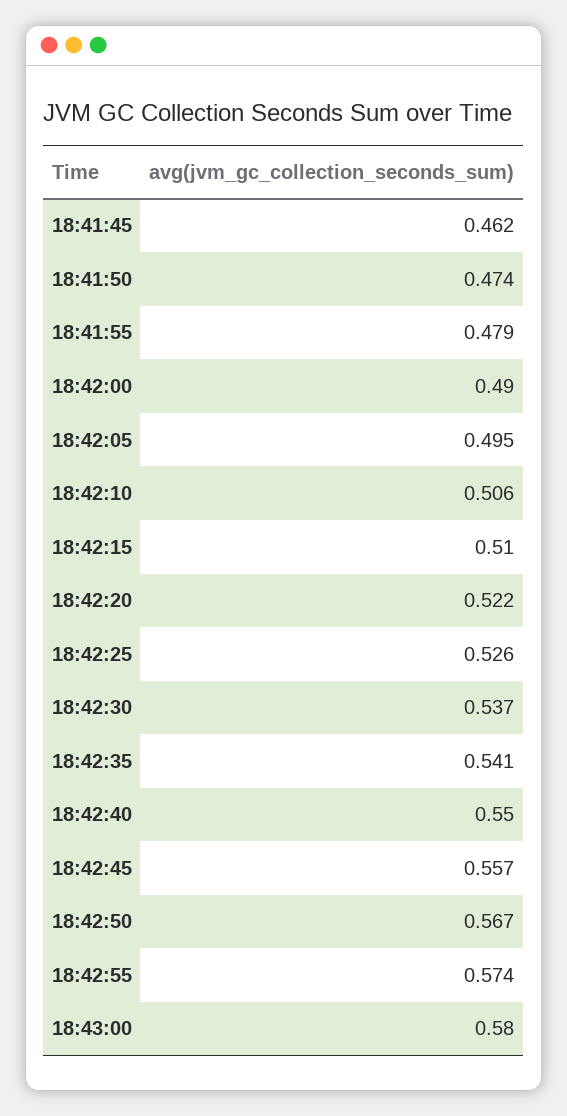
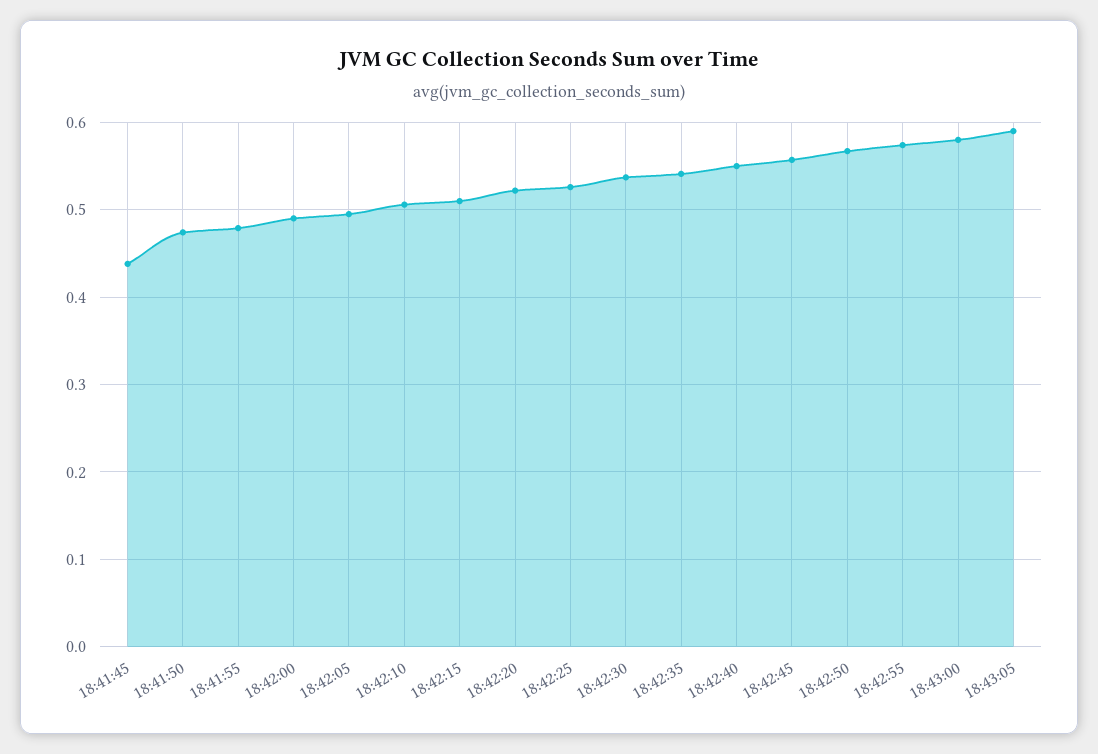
18:41:45: 0.462 -> 0.44
18:43:05: none -> 0.59

